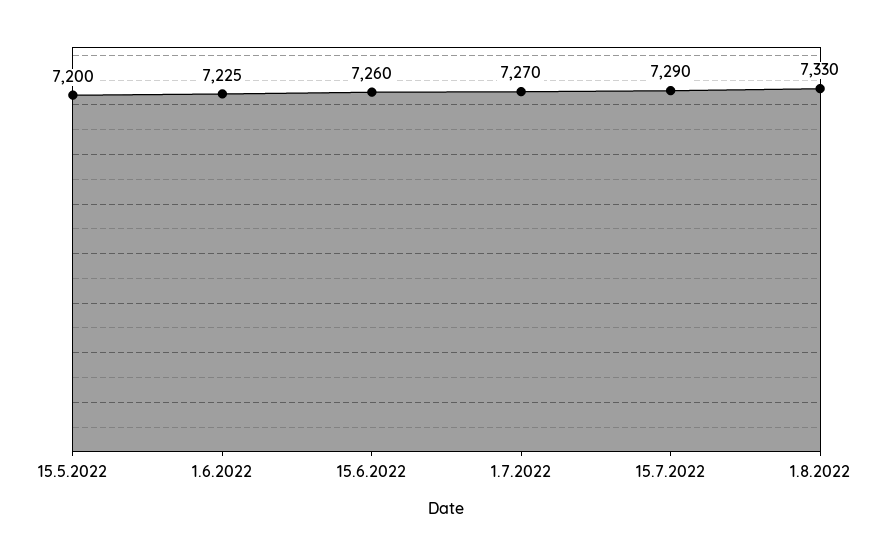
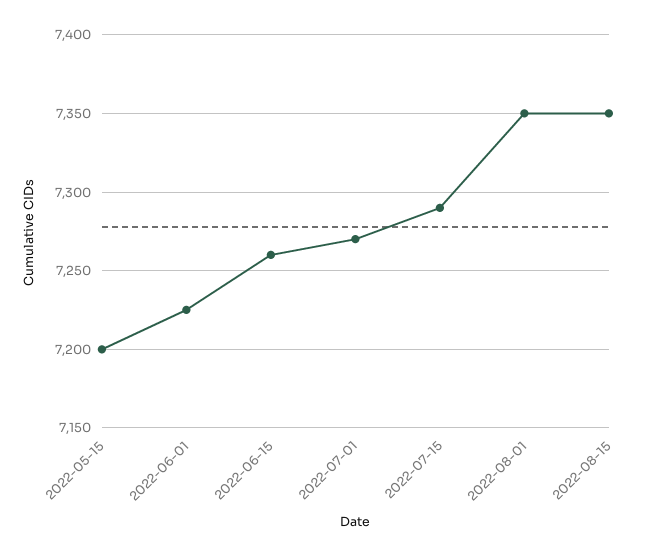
1.8.2022: 7330 -> 7350
2022-08-15: none -> 7350

